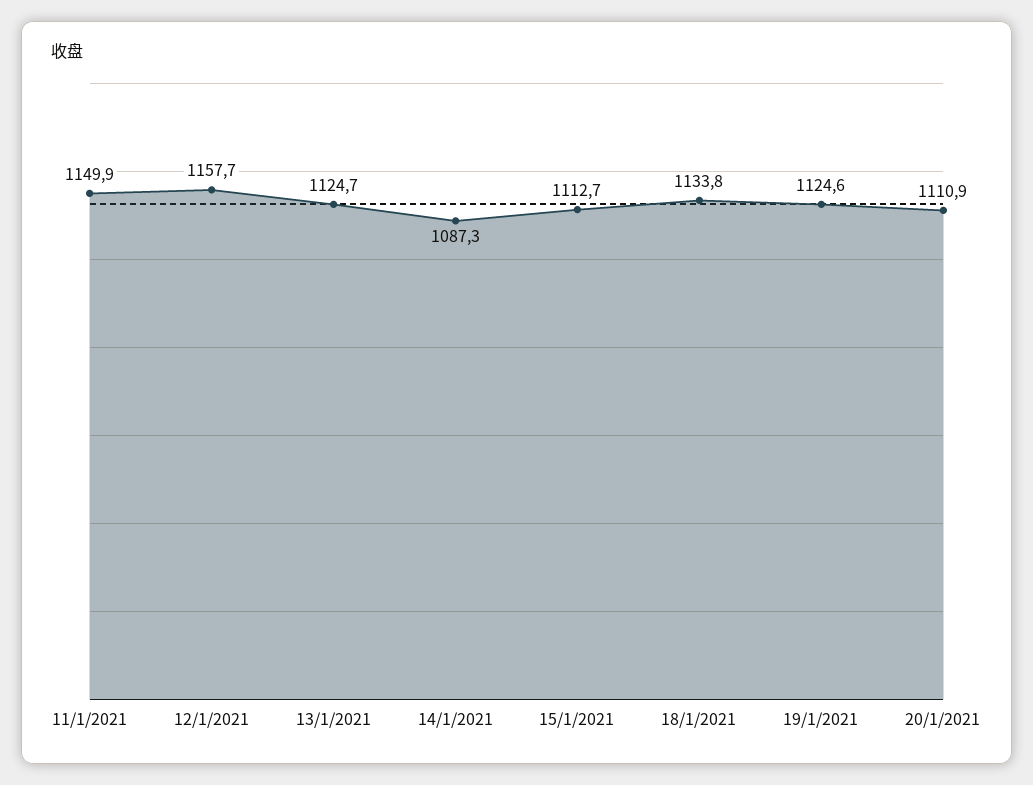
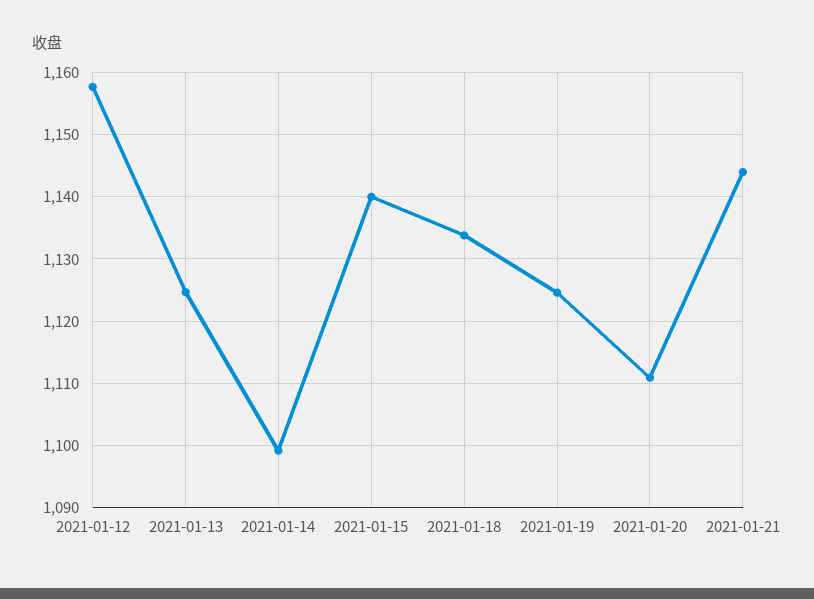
11/1/2021: 1149.9 -> none
14/1/2021: 1087.3 -> 1099
15/1/2021: 1112.7 -> 1140
2021-01-21: none -> 1144

